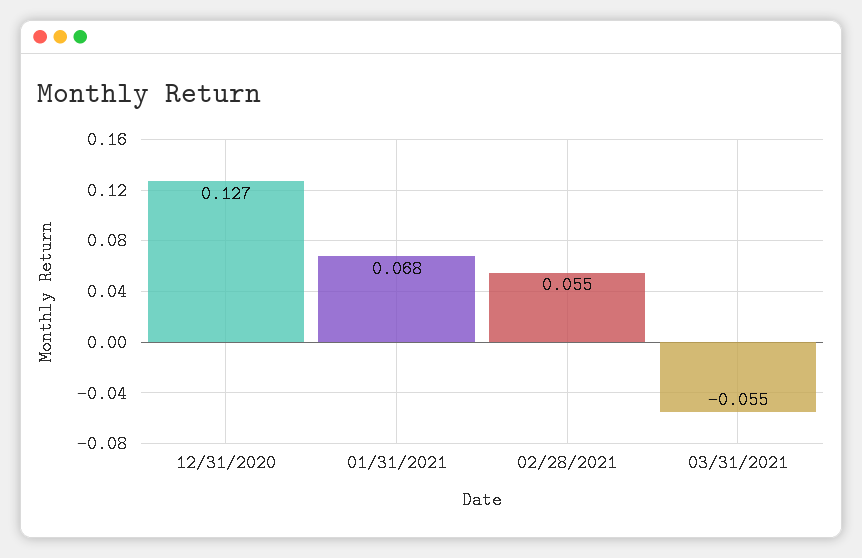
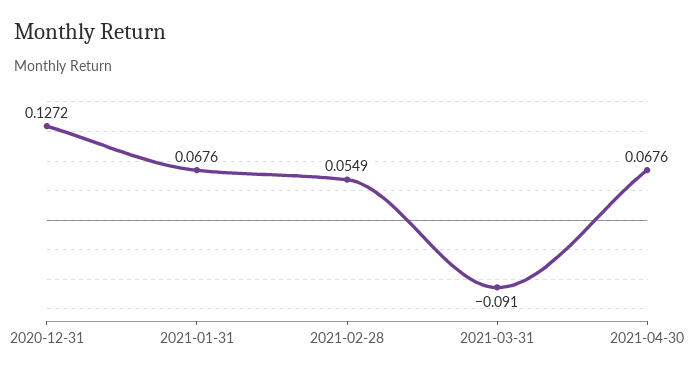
03/31/2021: -0.055 -> -0.091
2021-04-30: none -> 0.0676

